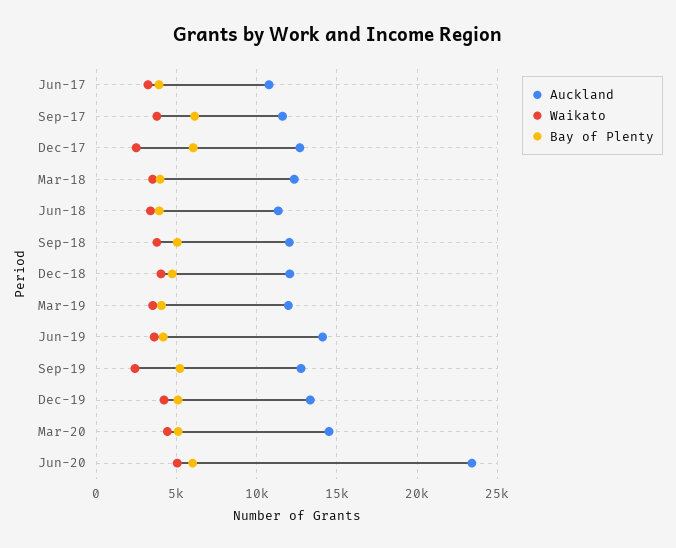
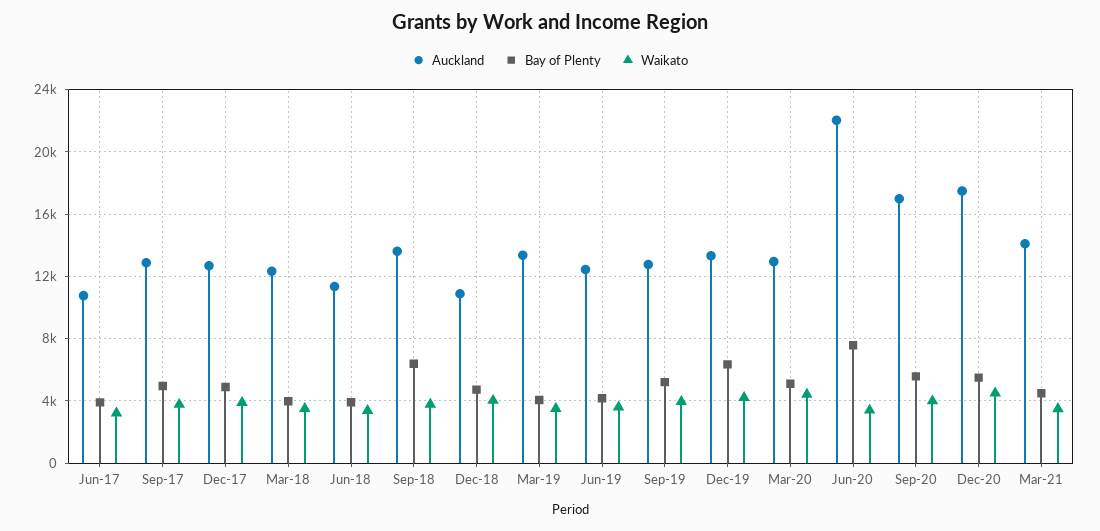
Auckland, Sep-17: 11500 -> 13000
Bay of Plenty, Sep-17: 6000 -> 5000
Waikato, Dec-17: 2500 -> 4000
Bay of Plenty, Dec-17: 6000 -> 5000
Auckland, Sep-18: 12000 -> 13500
Bay of Plenty, Sep-18: 5000 -> 6500
Auckland, Dec-18: 12000 -> 11000
Auckland, Mar-19: 12000 -> 13500
Auckland, Jun-19: 14000 -> 12500
Waikato, Sep-19: 2500 -> 4000
Bay of Plenty, Dec-19: 5000 -> 6500
Auckland, Mar-20: 14500 -> 13000
Auckland, Jun-20: 23500 -> 22000
Waikato, Jun-20: 5000 -> 3500
Bay of Plenty, Jun-20: 6000 -> 7500
Auckland, Sep-20: none -> 17000
Bay of Plenty, Sep-20: none -> 5500
Waikato, Sep-20: none -> 4000
Auckland, Dec-20: none -> 17500
Bay of Plenty, Dec-20: none -> 5500
Waikato, Dec-20: none -> 4500
Auckland, Mar-21: none -> 14000
Bay of Plenty, Mar-21: none -> 4500
Waikato, Mar-21: none -> 3500

